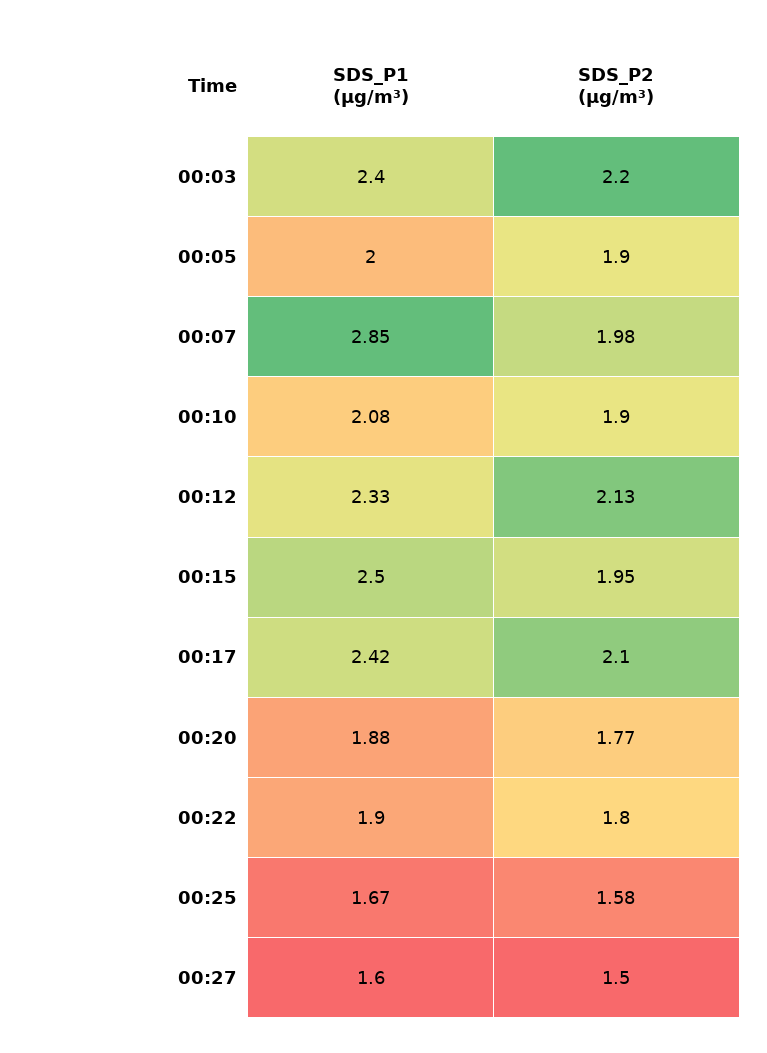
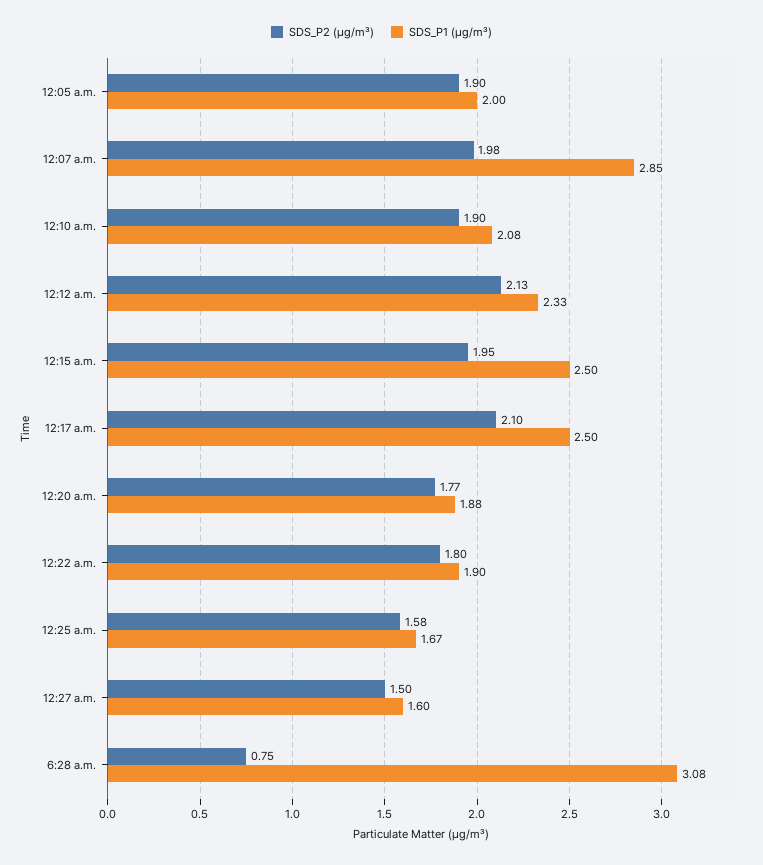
SDS_P1 (µg/m³), 00:03: 2.4 -> none
SDS_P2 (µg/m³), 00:03: 2.2 -> none
SDS_P1 (µg/m³), 00:17: 2.42 -> 2.5
SDS_P2 (µg/m³), 6:28 a.m.: none -> 0.75
SDS_P1 (µg/m³), 6:28 a.m.: none -> 3.08

